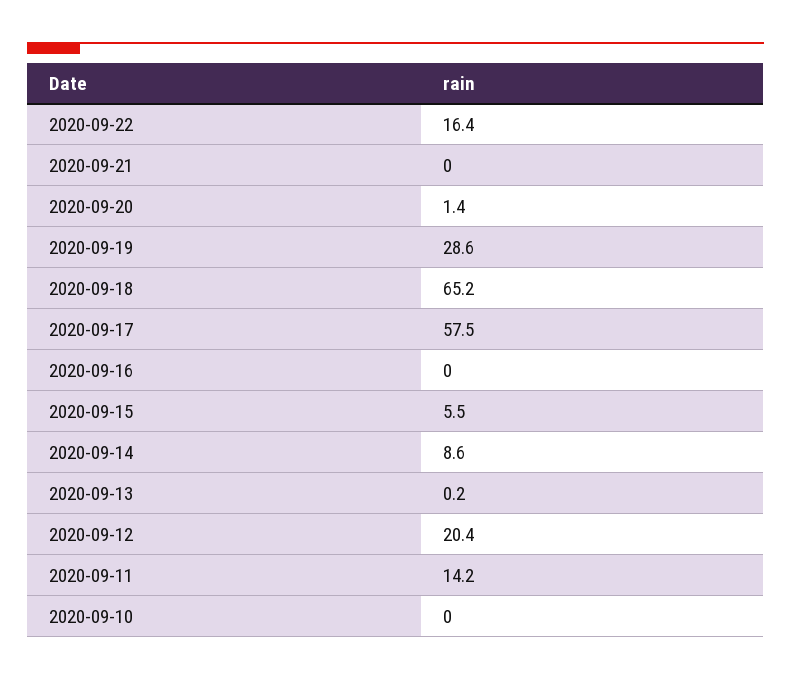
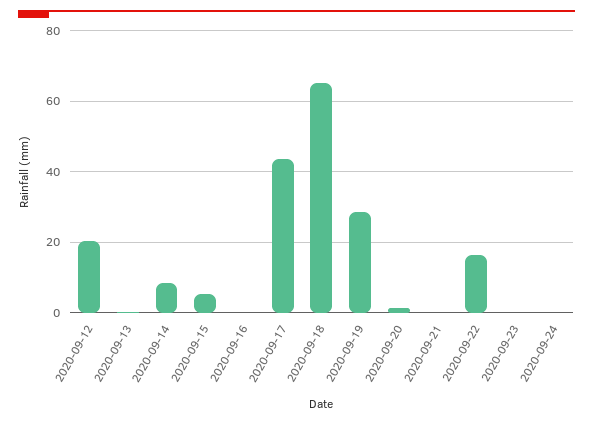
2020-09-17: 57.5 -> 44
2020-09-11: 14.2 -> none
2020-09-10: 0 -> none
2020-09-23: none -> 0
2020-09-24: none -> 0

